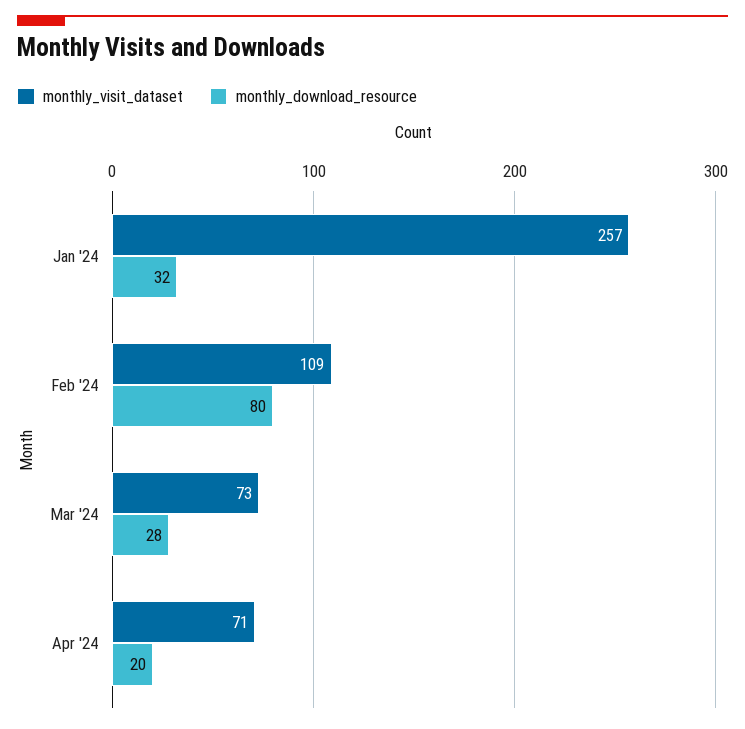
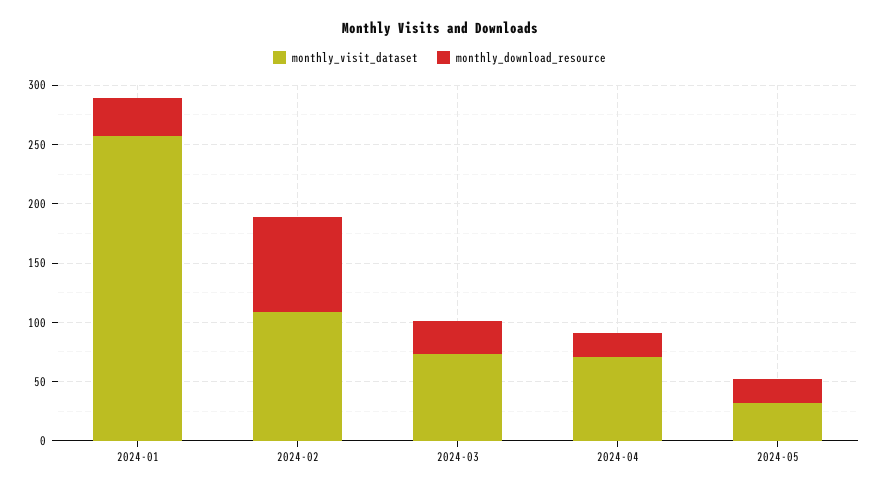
monthly_visit_dataset, 2024-05: none -> 30
monthly_download_resource, 2024-05: none -> 20

